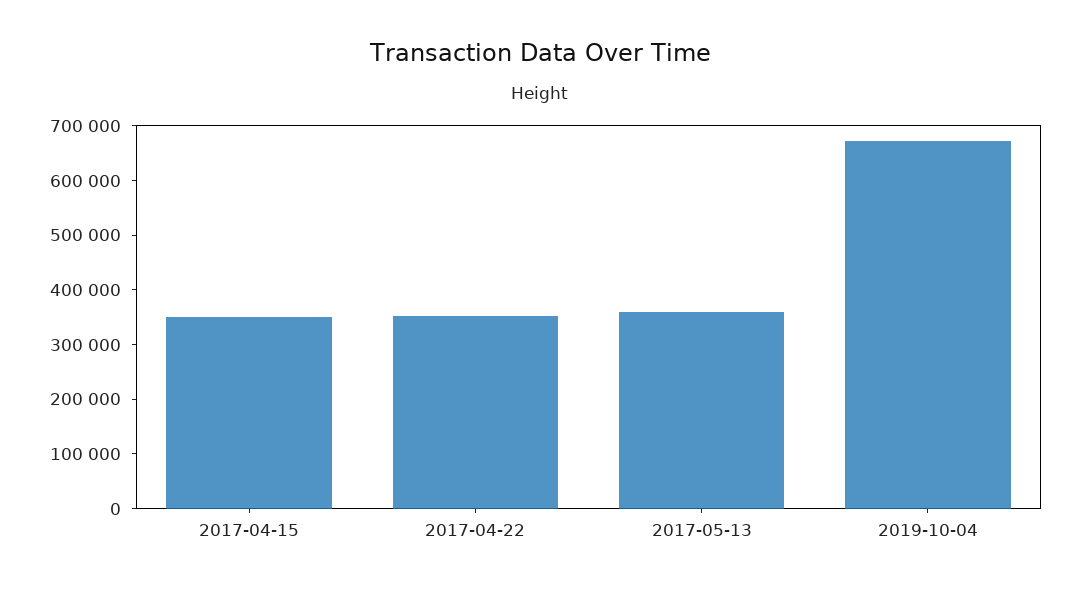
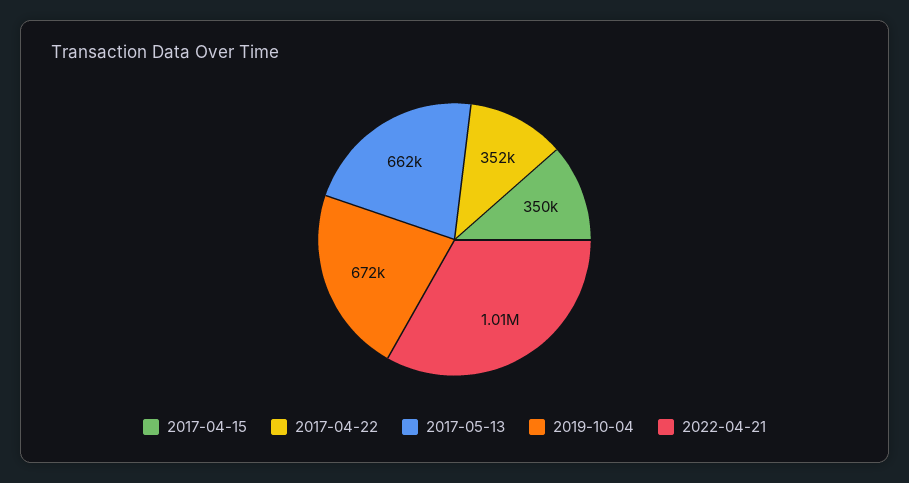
2017-05-13: 360000 -> 662000
2022-04-21: none -> 1010000

